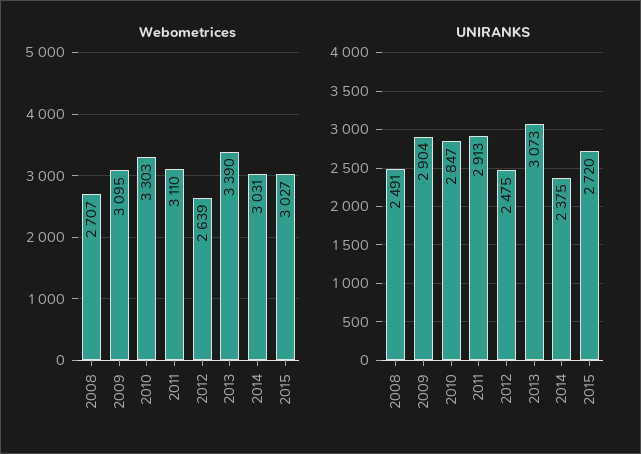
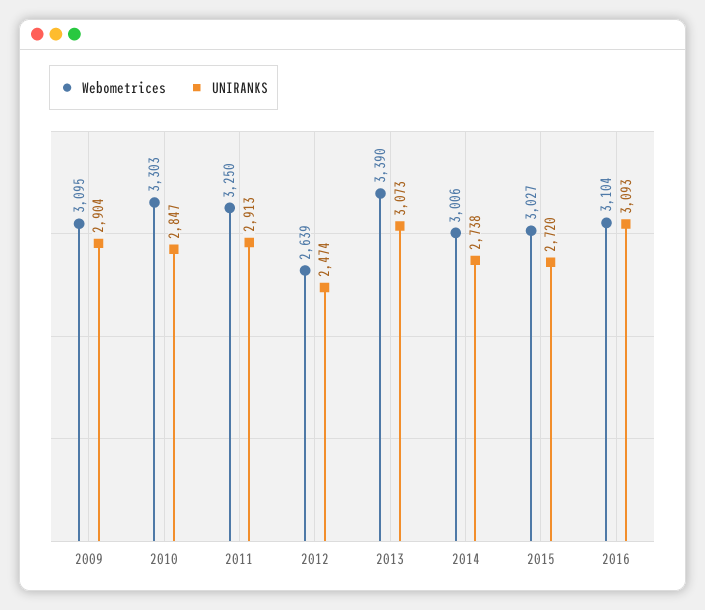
Webometrices, 2008: 2707 -> none
Webometrices, 2011: 3110 -> 3250
Webometrices, 2014: 3031 -> 3006
UNIRANKS, 2008: 2491 -> none
UNIRANKS, 2012: 2475 -> 2474
UNIRANKS, 2014: 2375 -> 2738
Webometrices, 2016: none -> 3104
UNIRANKS, 2016: none -> 3093

